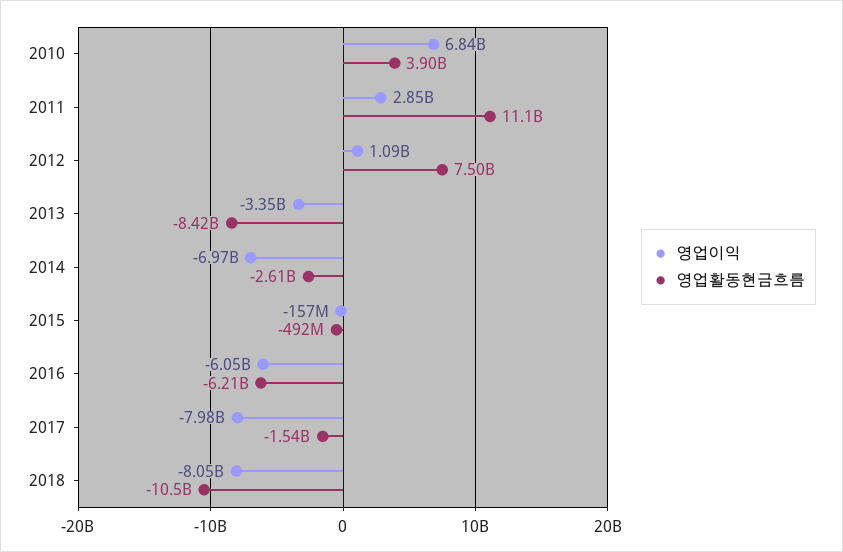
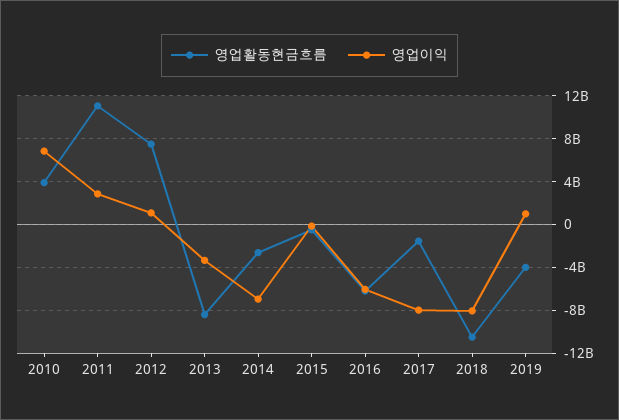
영업활동현금흐름, 2019: none -> -4000000000
영업이익, 2019: none -> 1000000000

